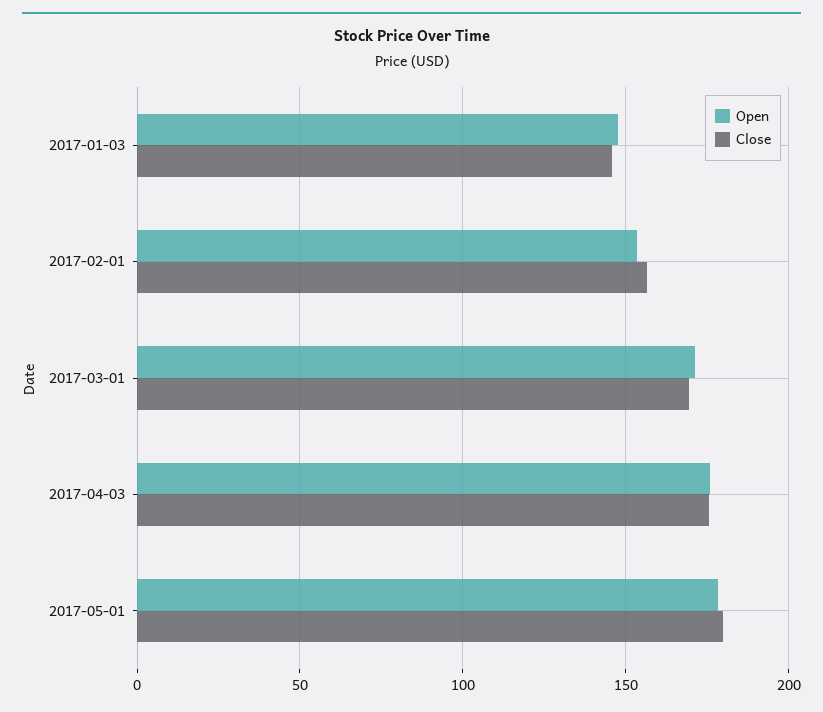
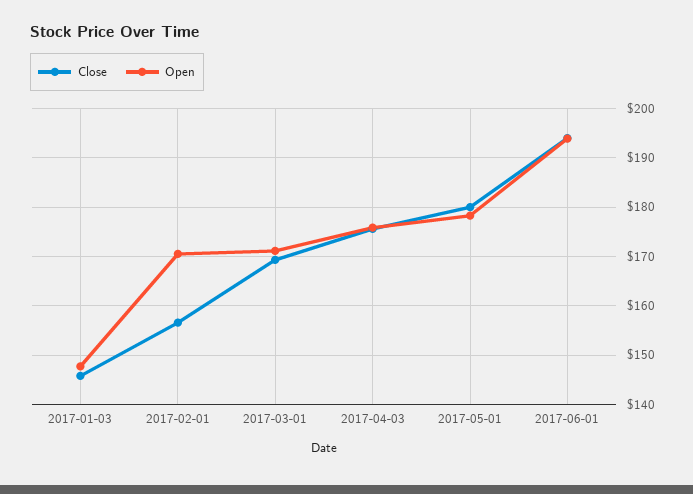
Open, 2017-02-01: 155 -> 170
Close, 2017-06-01: none -> 194
Open, 2017-06-01: none -> 194

